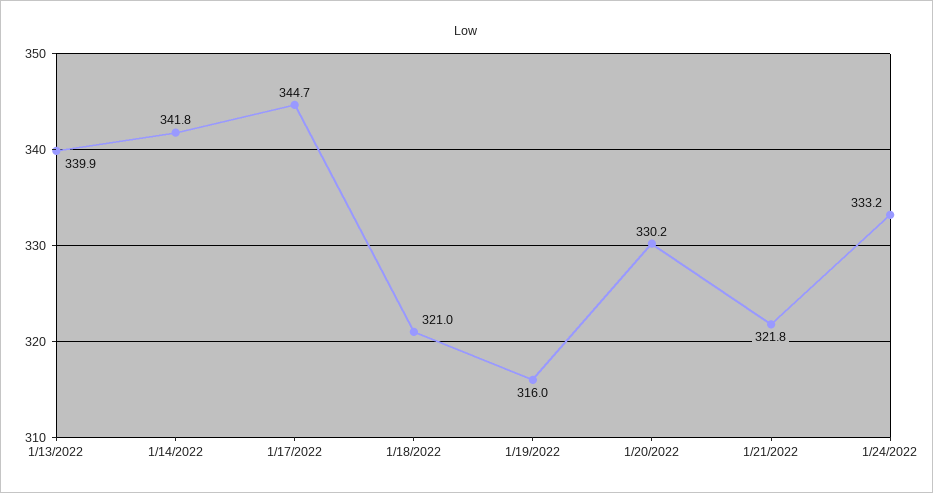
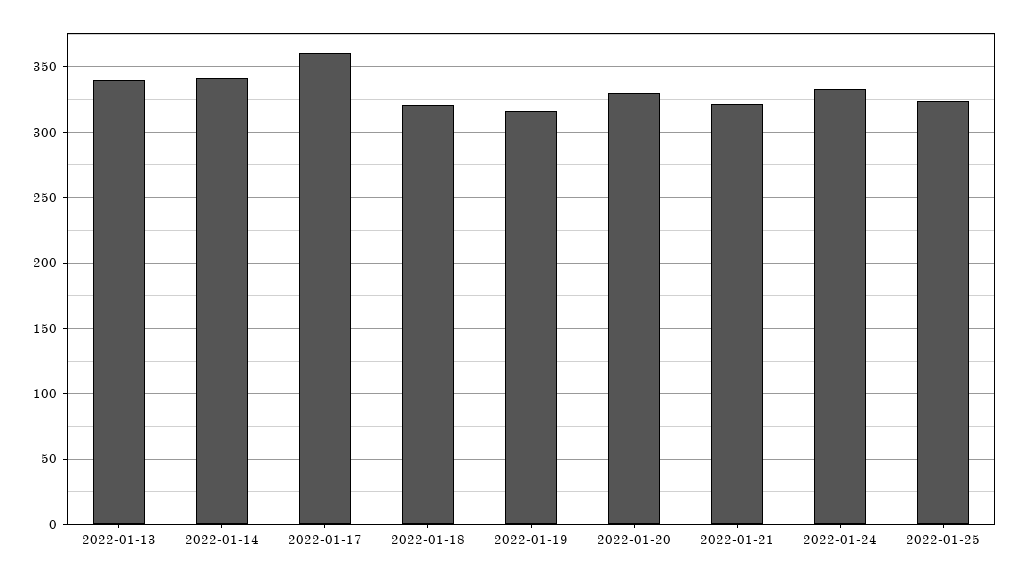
1/17/2022: 344.7 -> 360
2022-01-25: none -> 325

